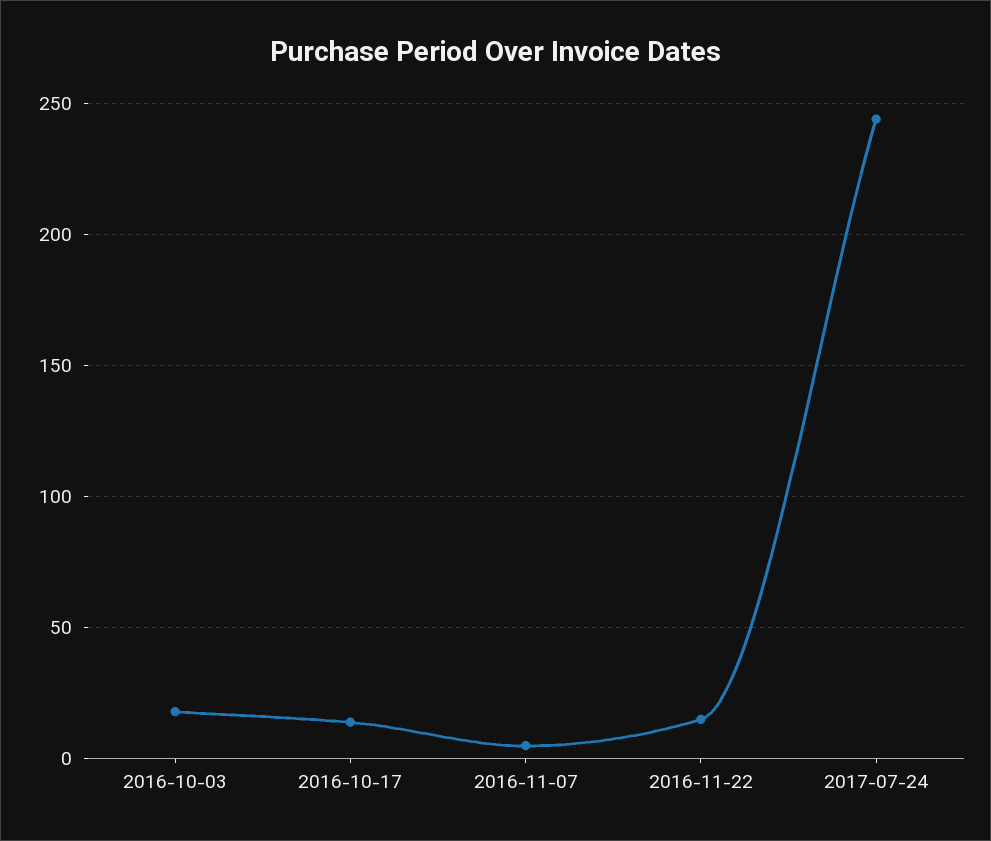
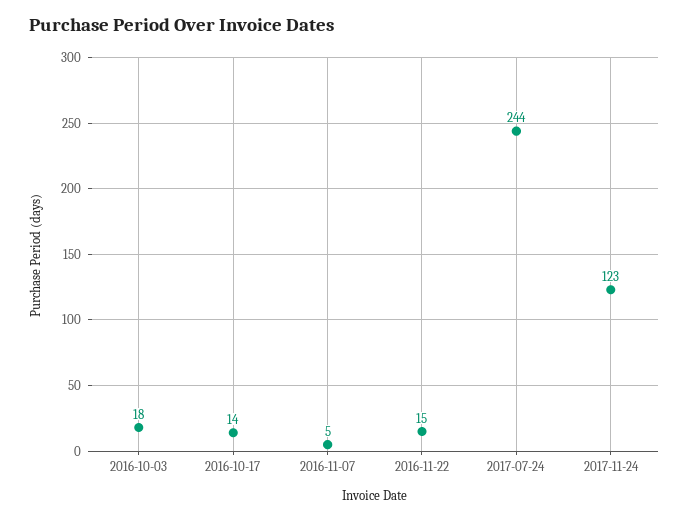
2017-11-24: none -> 123

